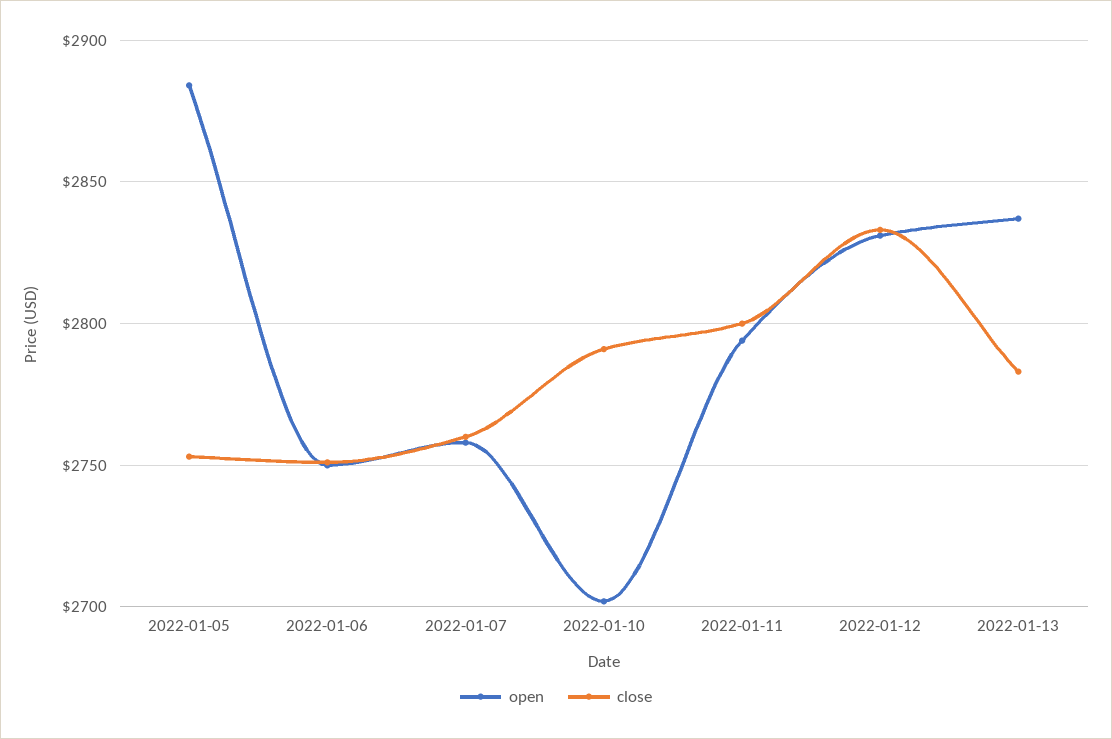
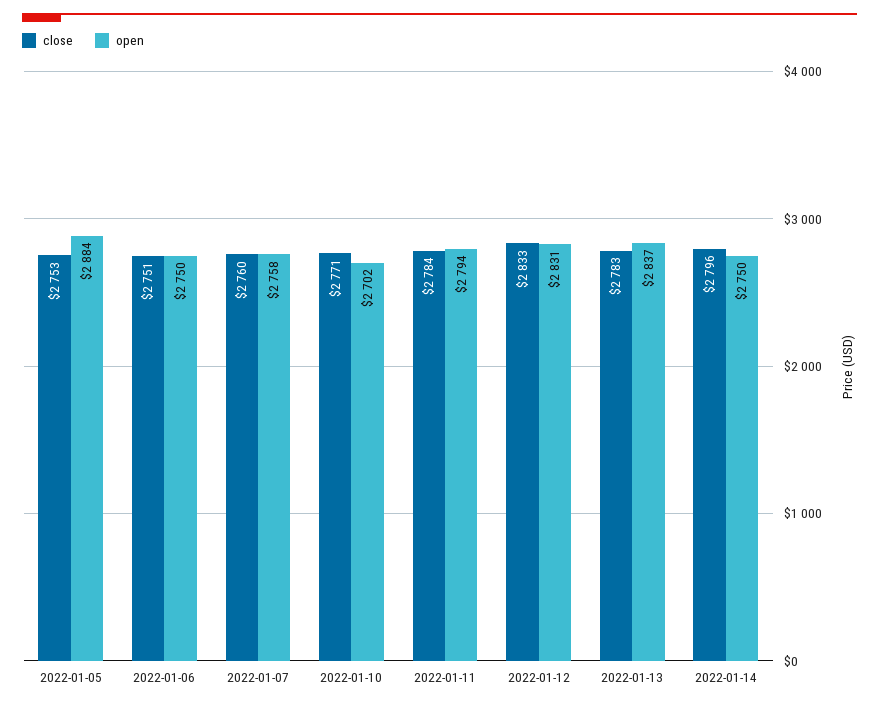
close, 2022-01-10: 2790 -> 2771
close, 2022-01-11: 2800 -> 2784
close, 2022-01-14: none -> 2796
open, 2022-01-14: none -> 2750

